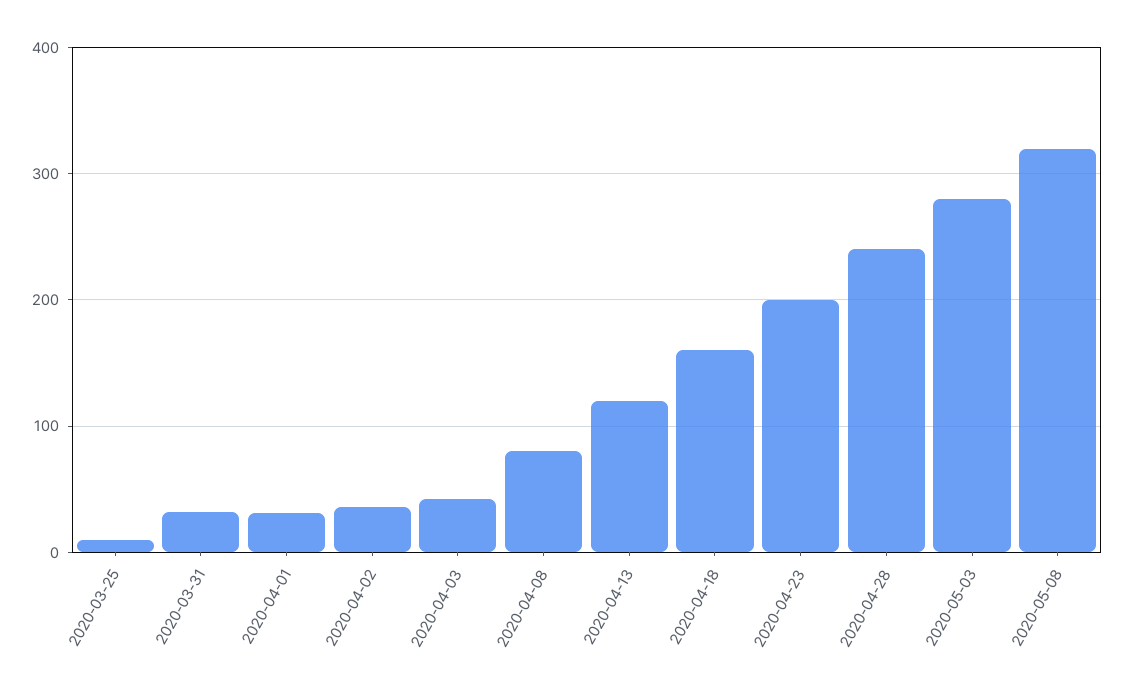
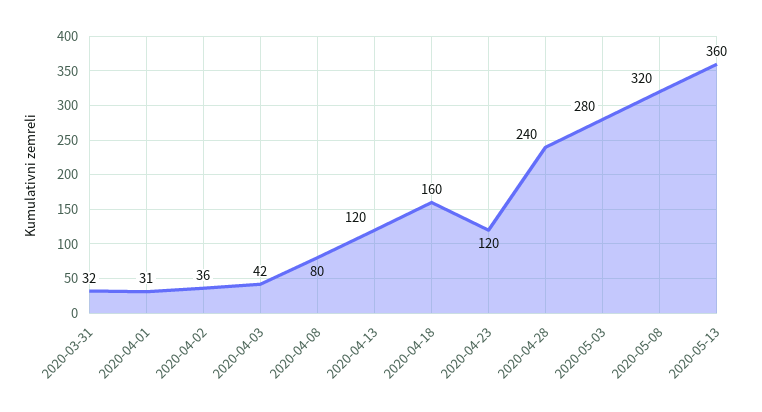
2020-03-25: 10 -> none
2020-04-23: 200 -> 120
2020-05-13: none -> 360

